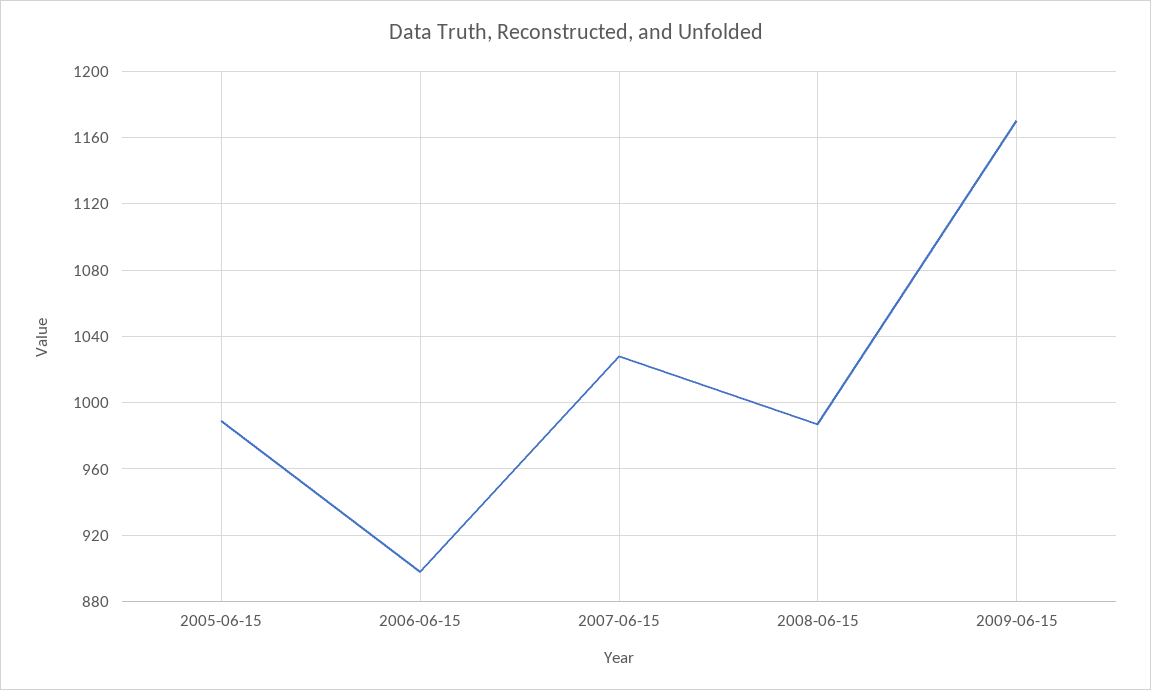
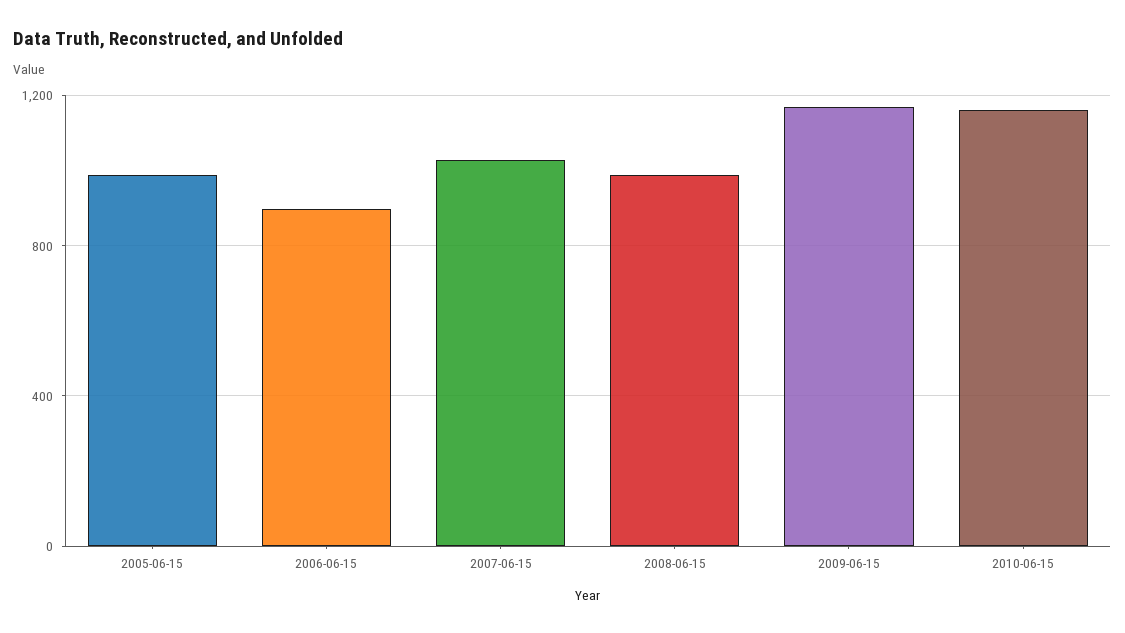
2010-06-15: none -> 1150

